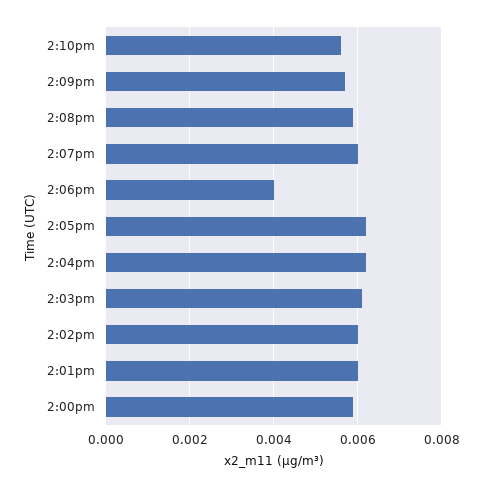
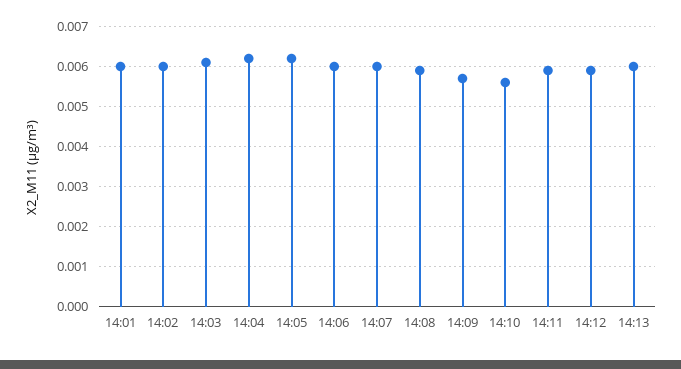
2:06pm: 0.004 -> 0.006
2:00pm: 0.006 -> none
14:11: none -> 0.006
14:12: none -> 0.006
14:13: none -> 0.006

